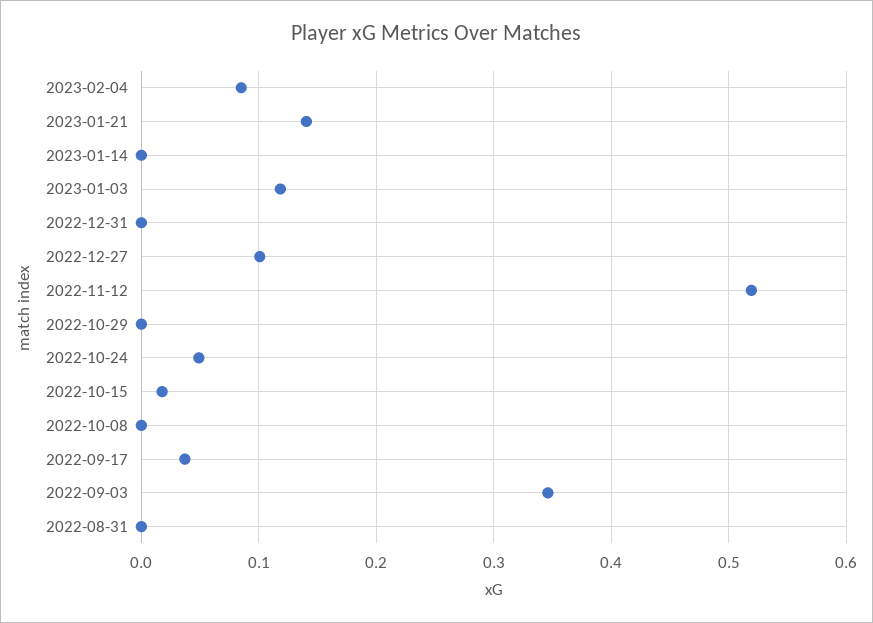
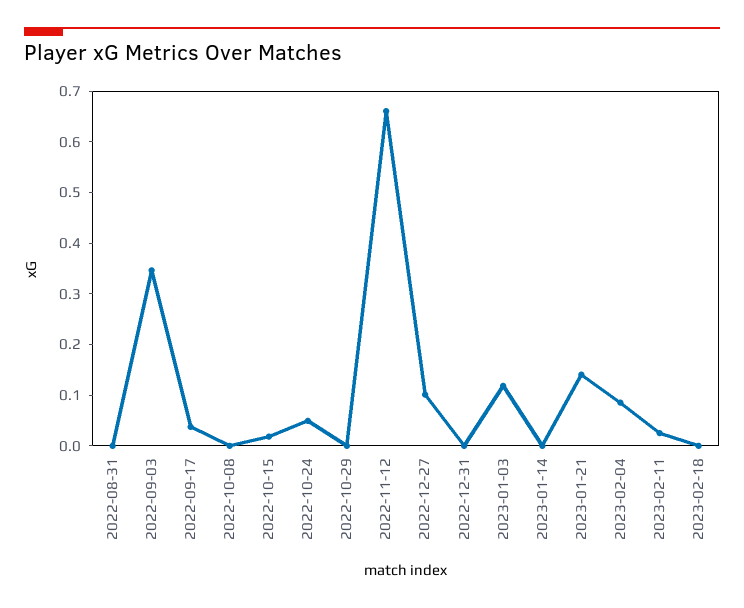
2022-11-12: 0.52 -> 0.66
2023-02-11: none -> 0.02
2023-02-18: none -> 0

